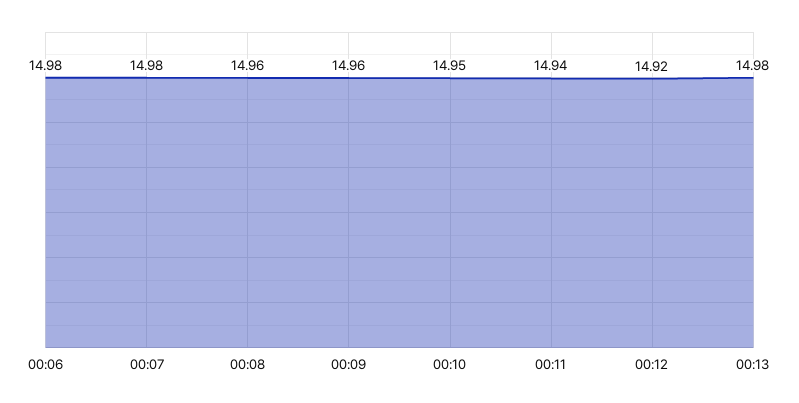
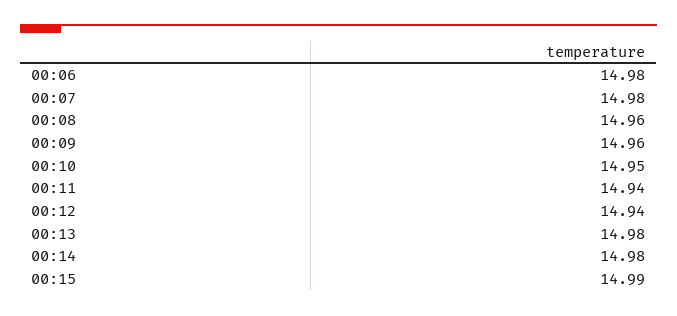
00:12: 14.92 -> 14.94
00:14: none -> 14.98
00:15: none -> 14.99

